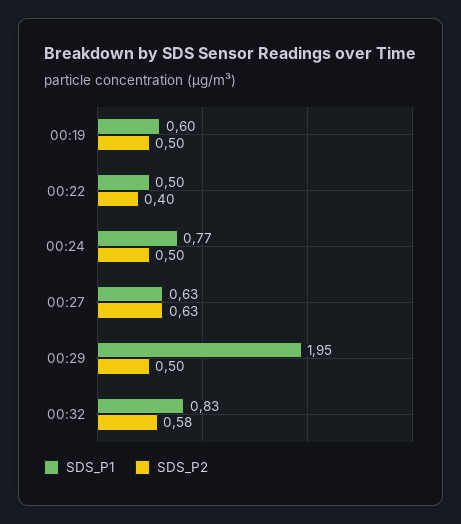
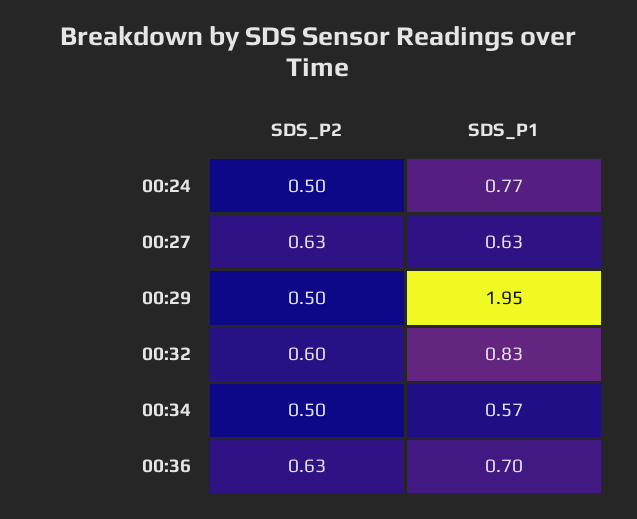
SDS_P1, 00:19: 0.6 -> none
SDS_P2, 00:19: 0.5 -> none
SDS_P1, 00:22: 0.5 -> none
SDS_P2, 00:22: 0.4 -> none
SDS_P2, 00:32: 0.58 -> 0.6
SDS_P2, 00:34: none -> 0.5
SDS_P1, 00:34: none -> 0.57
SDS_P2, 00:36: none -> 0.63
SDS_P1, 00:36: none -> 0.7

